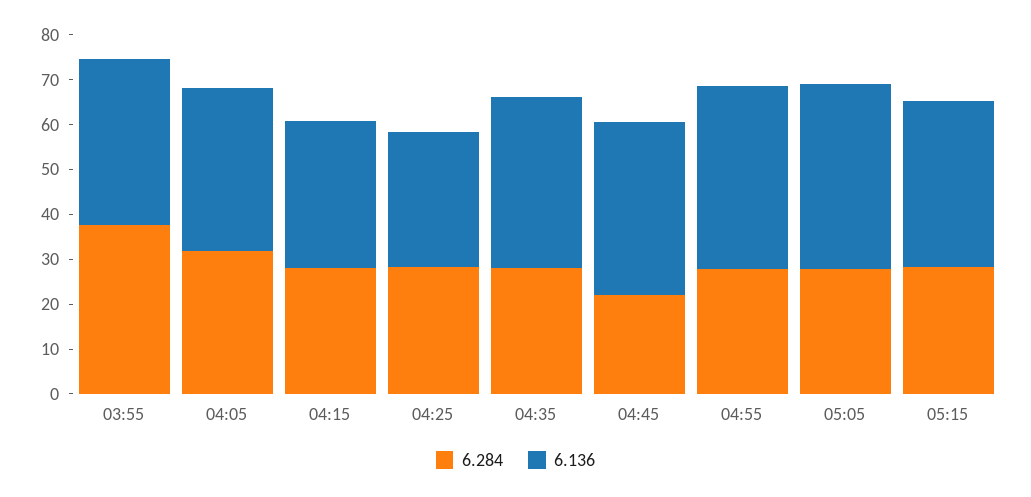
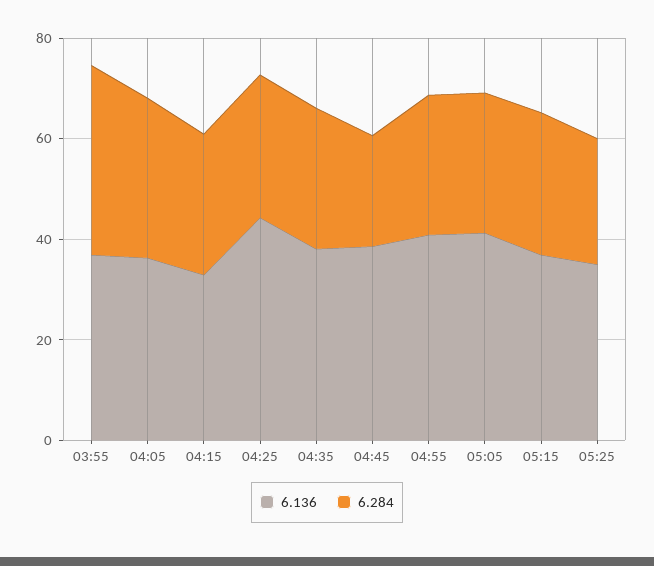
6.136, 04:25: 30 -> 45
6.136, 05:25: none -> 35
6.284, 05:25: none -> 25

